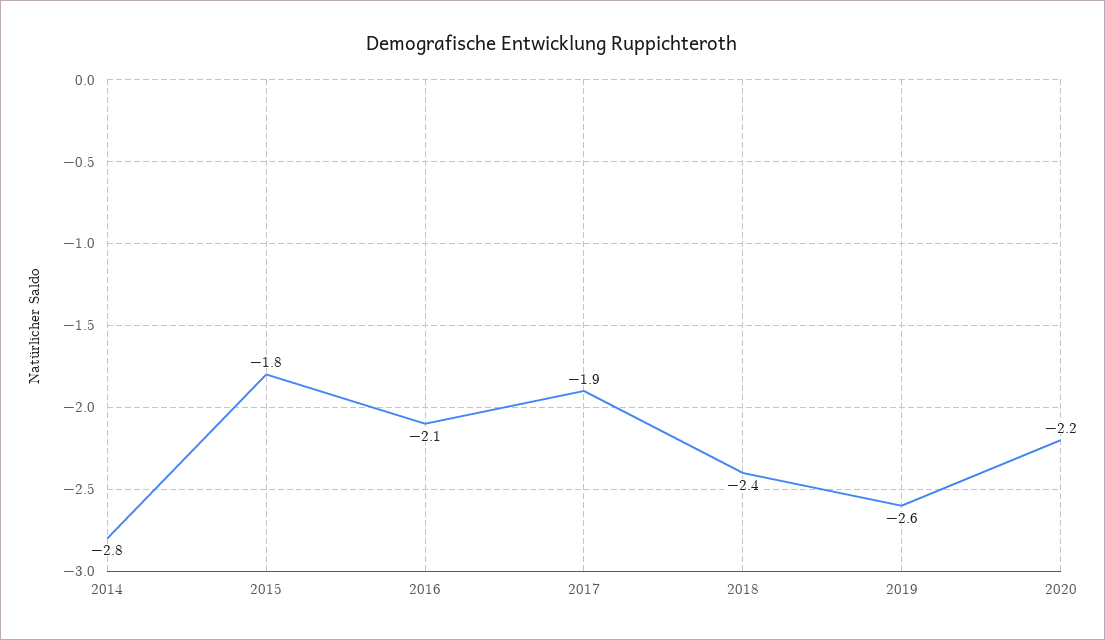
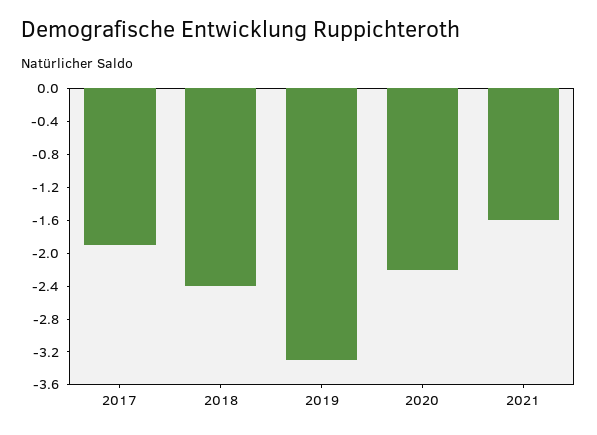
2014: -2.8 -> none
2015: -1.8 -> none
2016: -2.1 -> none
2019: -2.6 -> -3.3
2021: none -> -1.6

